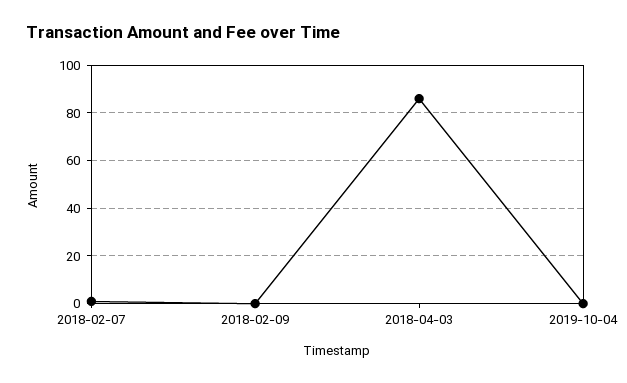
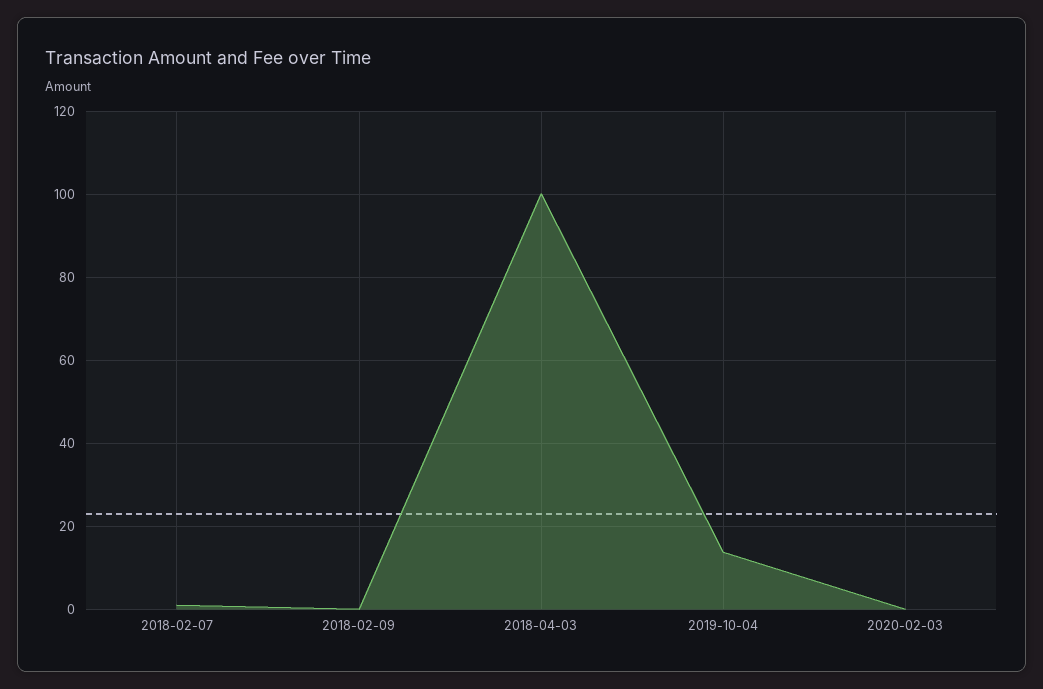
2018-04-03: 85 -> 100
2019-10-04: 0 -> 14
2020-02-03: none -> 0

